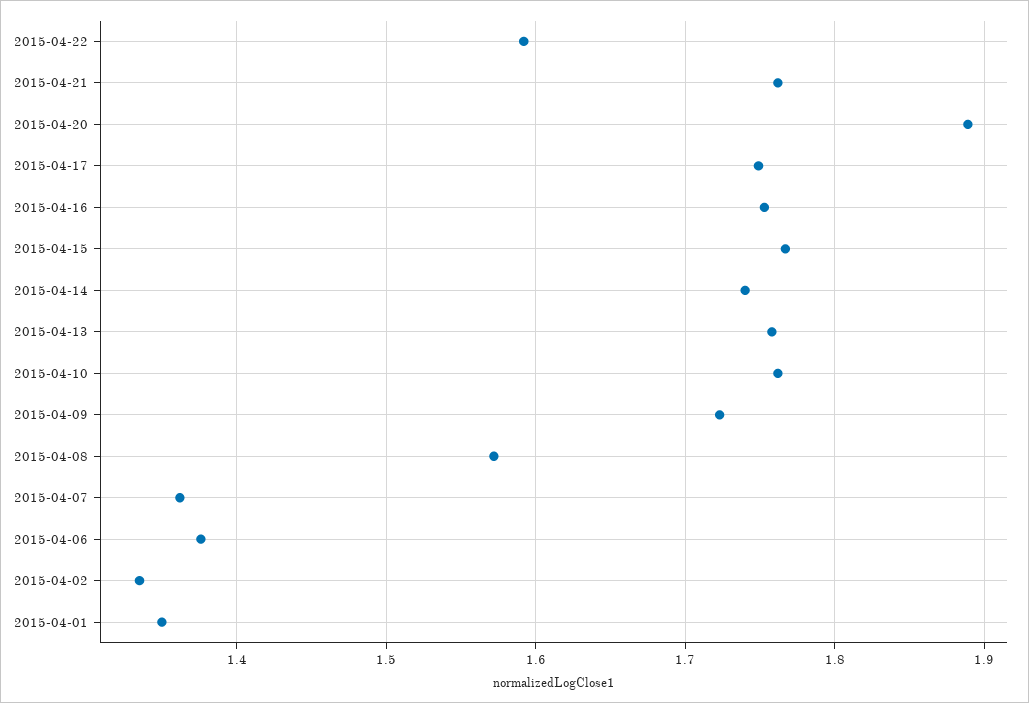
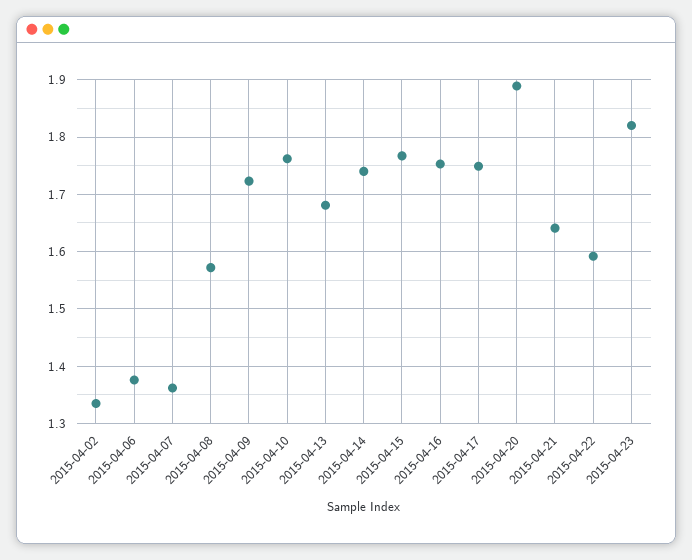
2015-04-21: 1.76 -> 1.64
2015-04-13: 1.76 -> 1.68
2015-04-01: 1.35 -> none
2015-04-23: none -> 1.82

